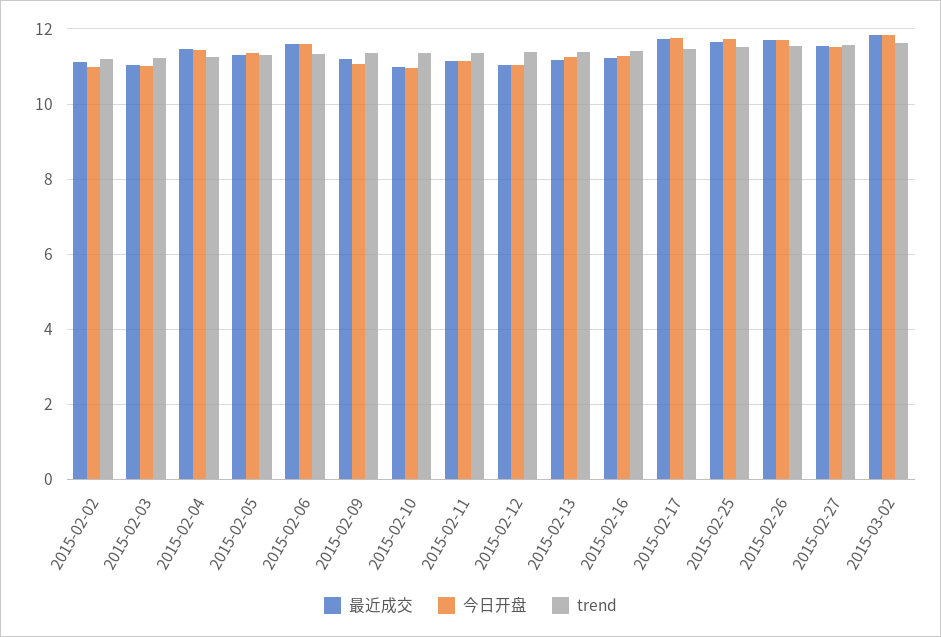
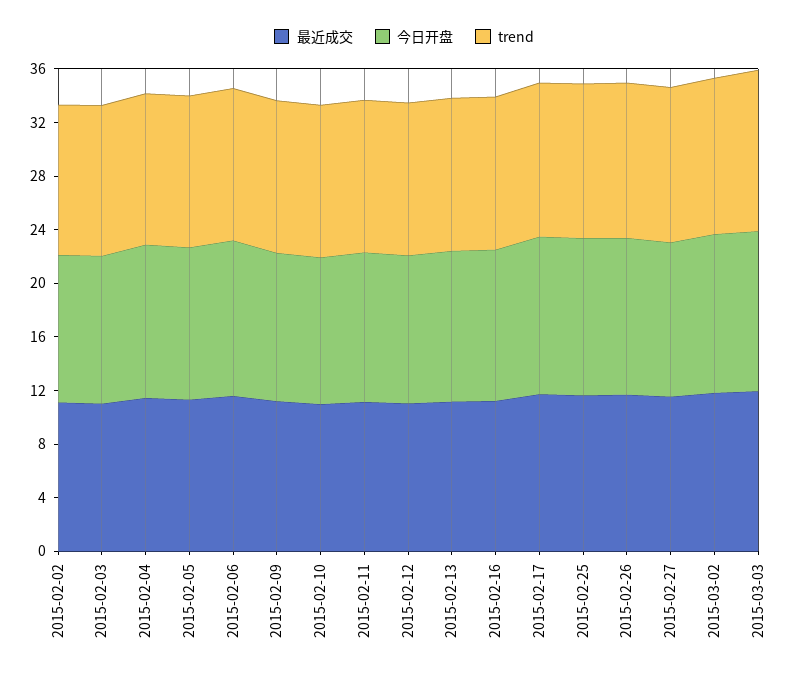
最近成交, 2015-03-03: none -> 12
今日开盘, 2015-03-03: none -> 12
trend, 2015-03-03: none -> 12

